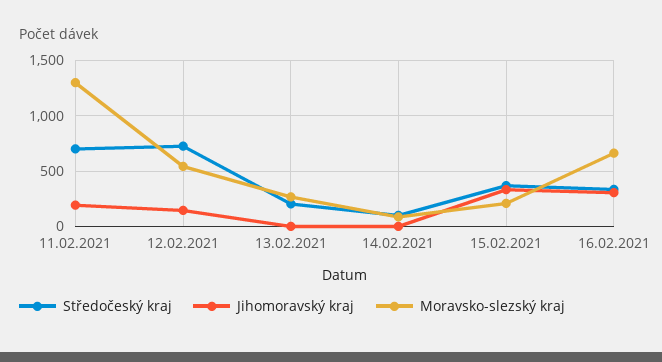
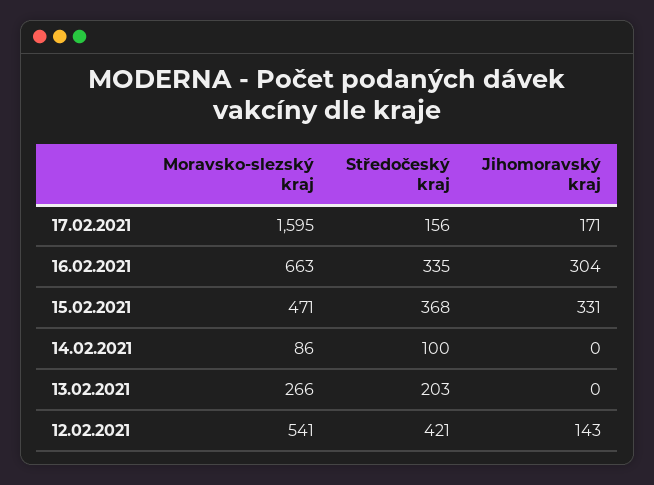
Středočeský kraj, 11.02.2021: 700 -> none
Jihomoravský kraj, 11.02.2021: 200 -> none
Moravsko-slezský kraj, 11.02.2021: 1300 -> none
Středočeský kraj, 12.02.2021: 700 -> 421
Moravsko-slezský kraj, 15.02.2021: 200 -> 471
Moravsko-slezský kraj, 17.02.2021: none -> 1595
Středočeský kraj, 17.02.2021: none -> 156
Jihomoravský kraj, 17.02.2021: none -> 171

